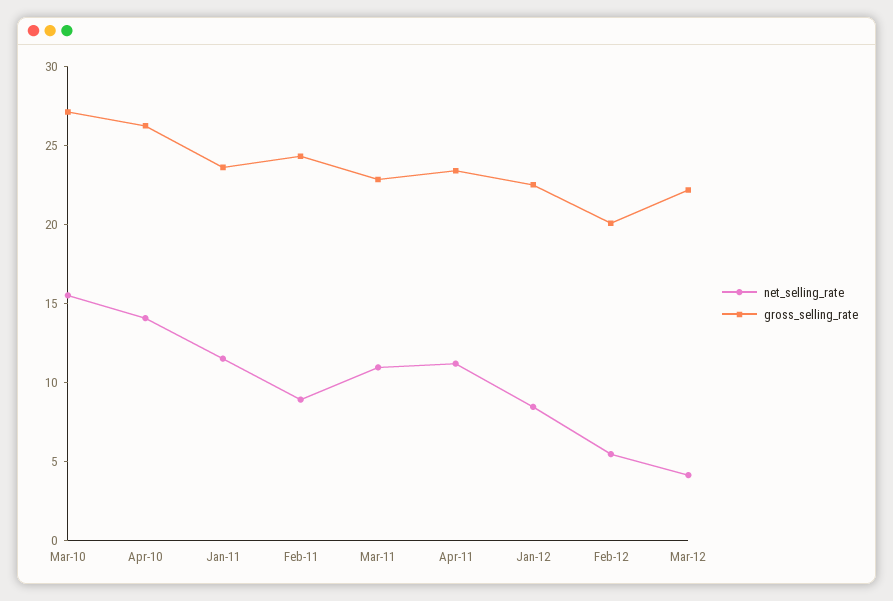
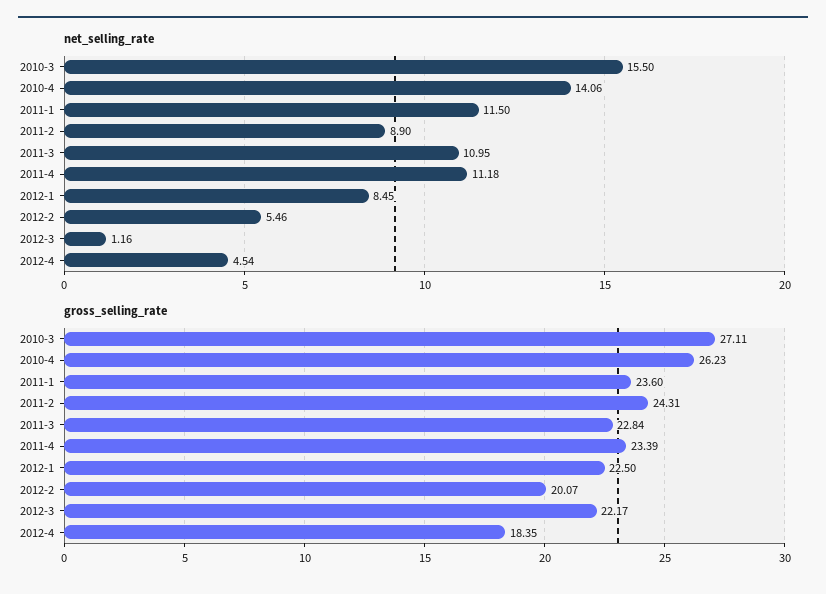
net_selling_rate, Mar-12: 4 -> 1.16
net_selling_rate, 2012-4: none -> 4.54
gross_selling_rate, 2012-4: none -> 18.35

